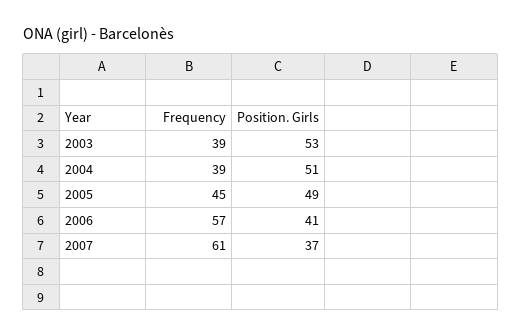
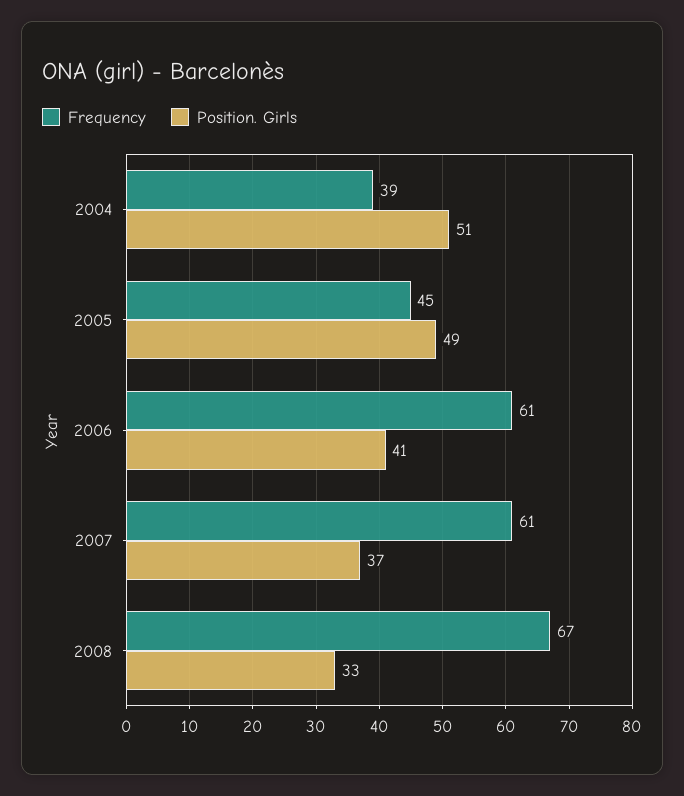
Frequency, 2003: 39 -> none
Position. Girls, 2003: 53 -> none
Frequency, 2006: 57 -> 61
Frequency, 2008: none -> 67
Position. Girls, 2008: none -> 33

